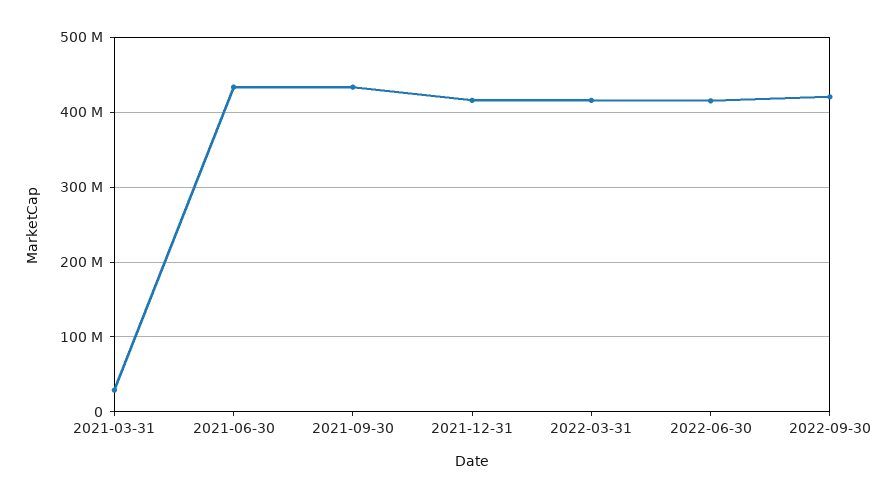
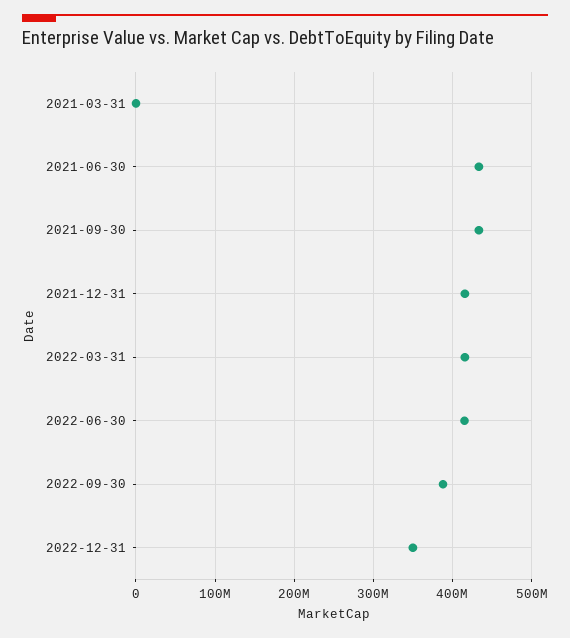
2021-03-31: 30000000 -> 0
2022-09-30: 420000000 -> 390000000
2022-12-31: none -> 350000000

